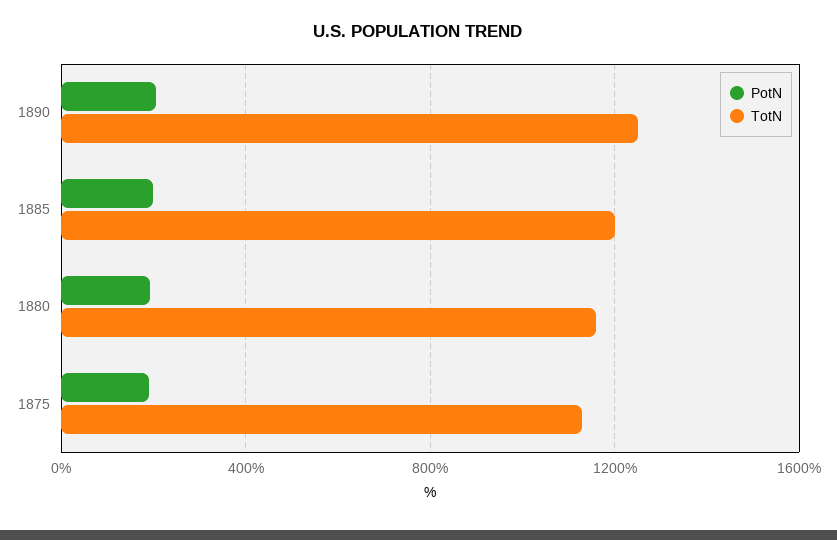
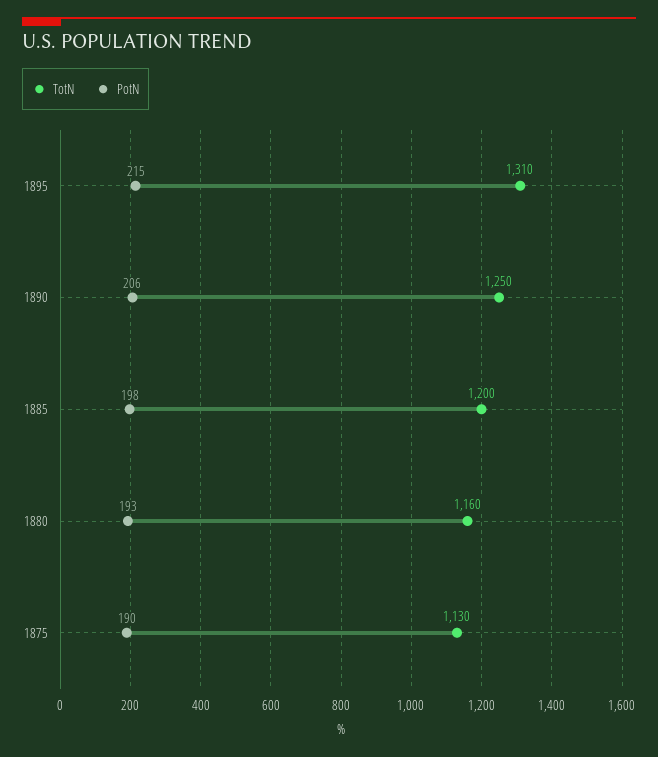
TotN, 1895: none -> 1310
PotN, 1895: none -> 215

